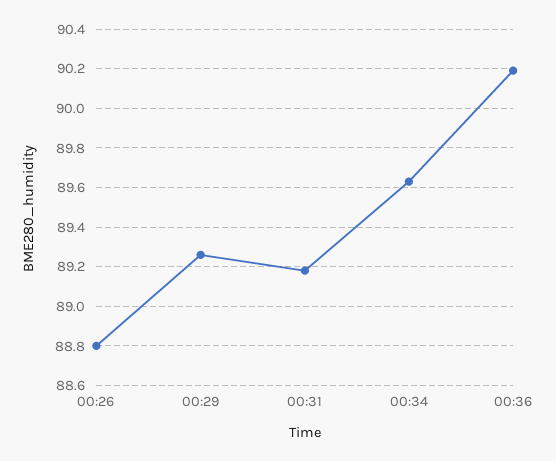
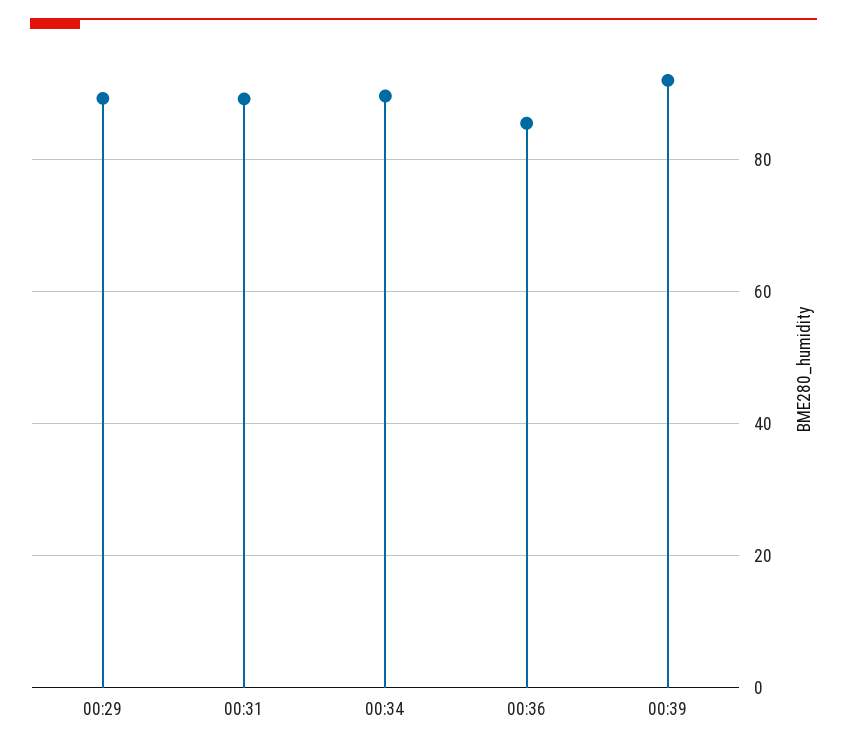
00:26: 88.8 -> none
00:36: 90.2 -> 86
00:39: none -> 92

